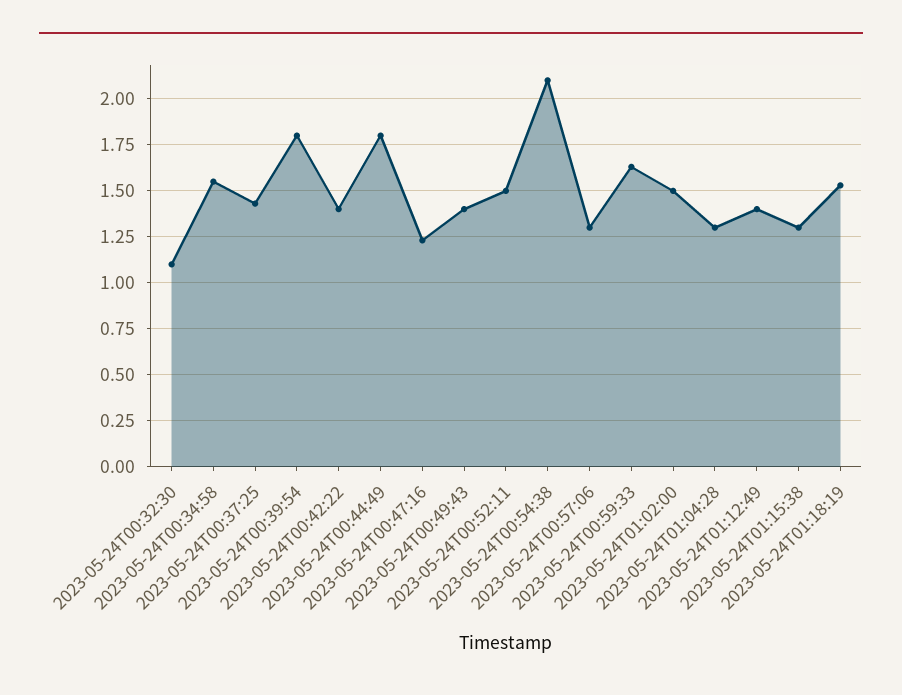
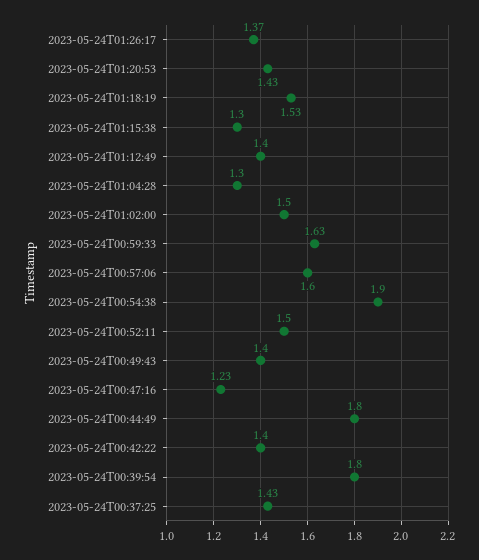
2023-05-24T00:32:30: 1.1 -> none
2023-05-24T00:34:58: 1.55 -> none
2023-05-24T00:54:38: 2.1 -> 1.9
2023-05-24T00:57:06: 1.3 -> 1.6
2023-05-24T01:26:17: none -> 1.37
2023-05-24T01:20:53: none -> 1.43

